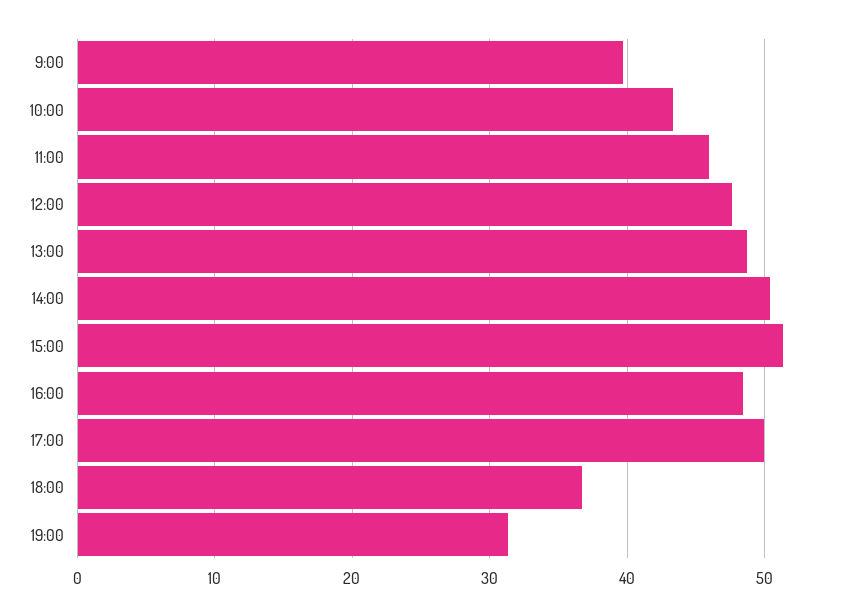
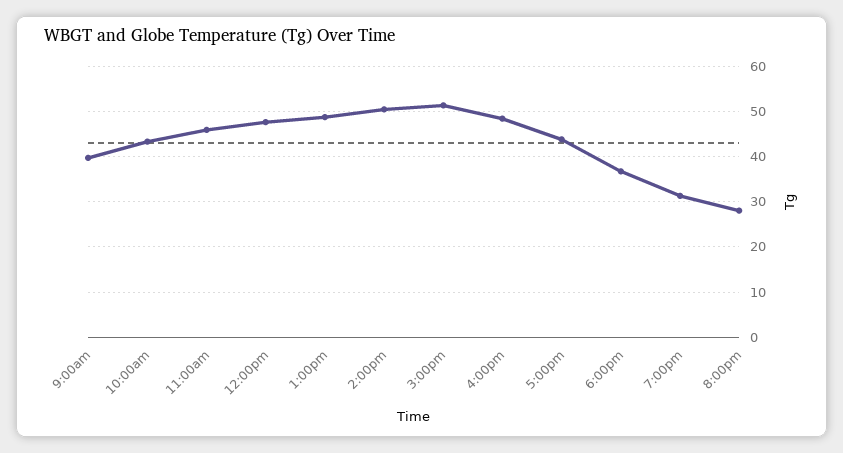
17:00: 50 -> 44
8:00pm: none -> 28

